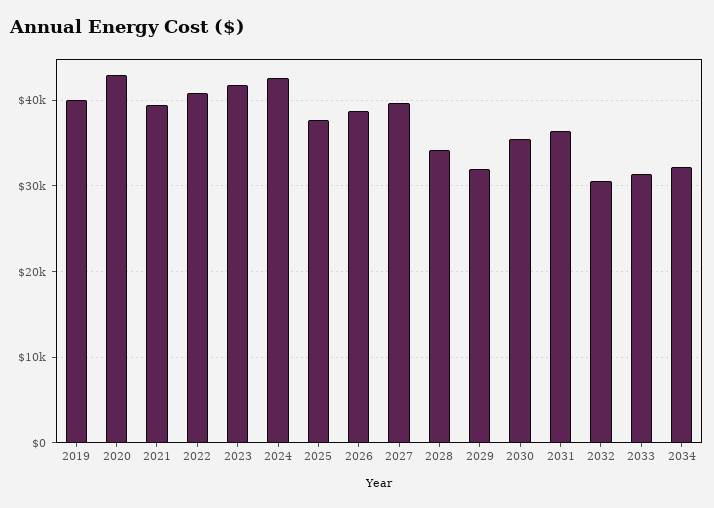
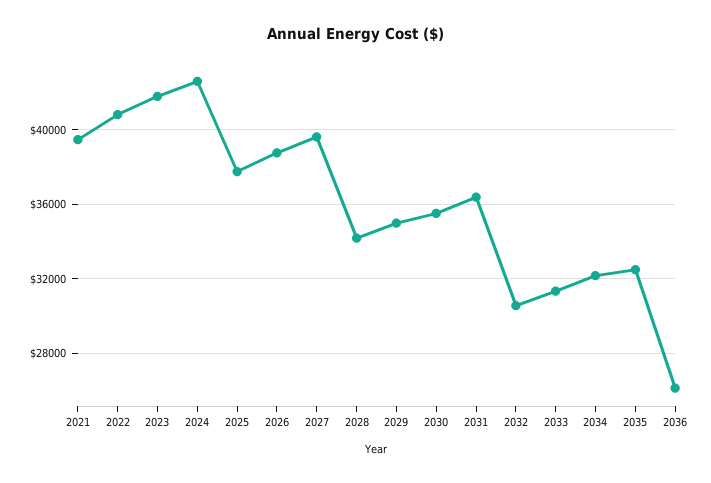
2019: 40000 -> none
2020: 43000 -> none
2029: 32000 -> 35000
2035: none -> 32500
2036: none -> 26000

